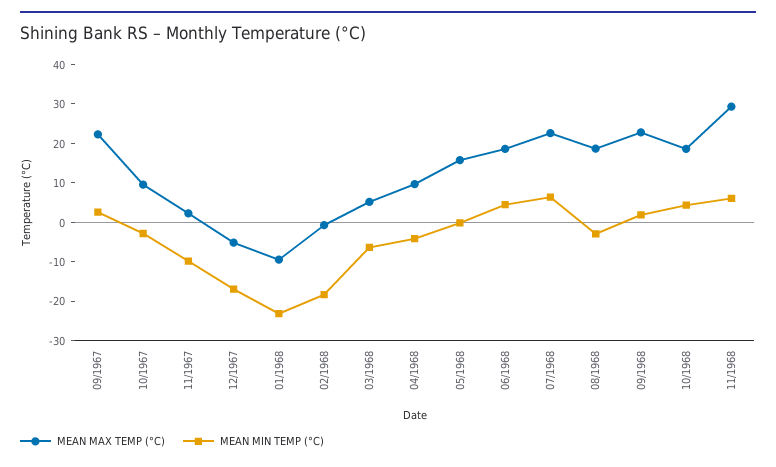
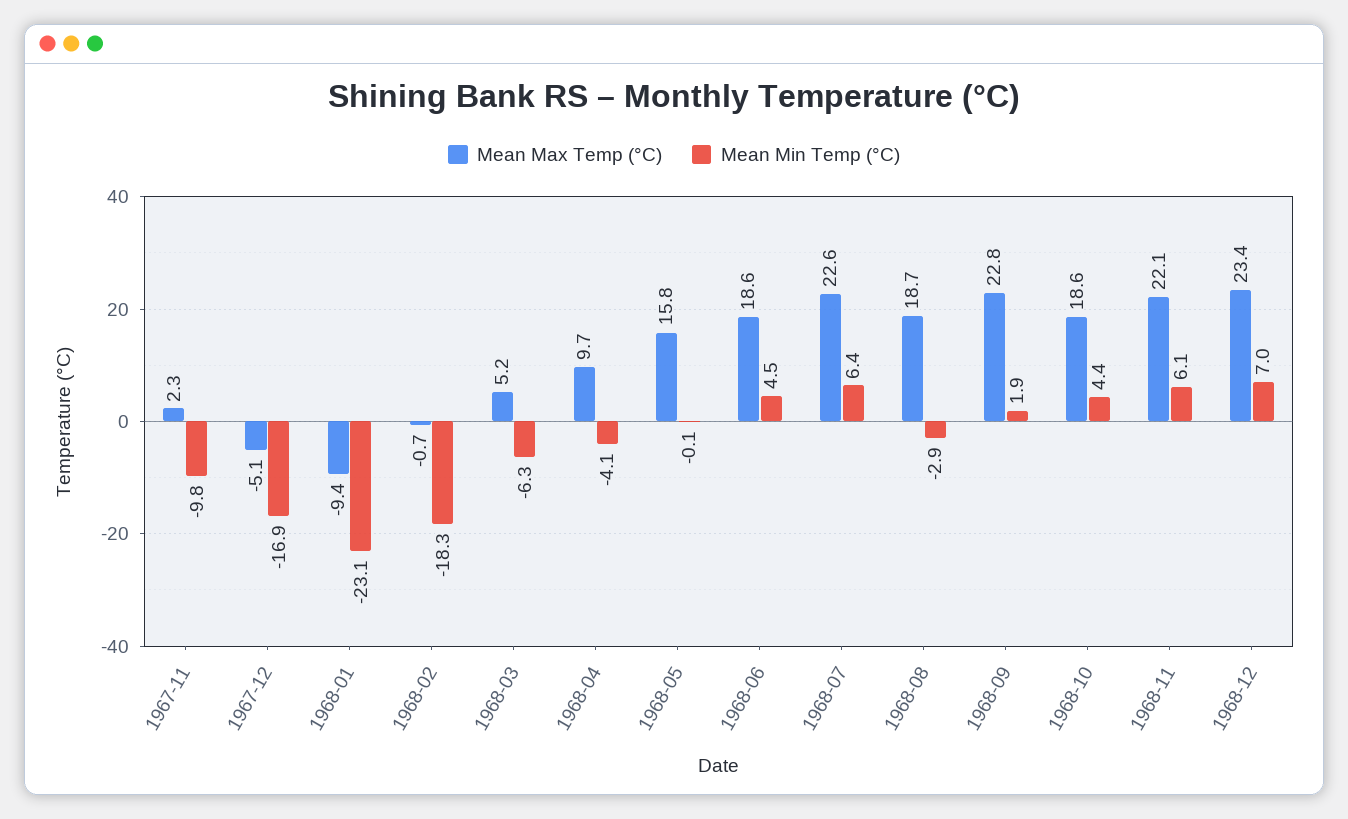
MEAN MAX TEMP (°C), 09/1967: 22.5 -> none
MEAN MIN TEMP (°C), 09/1967: 2.5 -> none
MEAN MAX TEMP (°C), 10/1967: 10 -> none
MEAN MIN TEMP (°C), 10/1967: -2.5 -> none
MEAN MAX TEMP (°C), 11/1968: 30 -> 22.1
MEAN MAX TEMP (°C), 1968-12: none -> 23.4
MEAN MIN TEMP (°C), 1968-12: none -> 7

